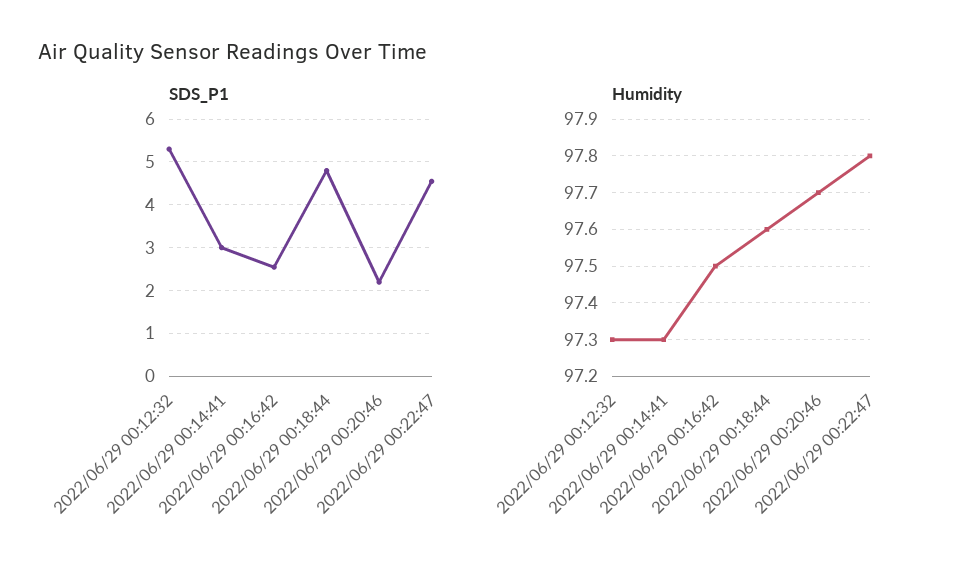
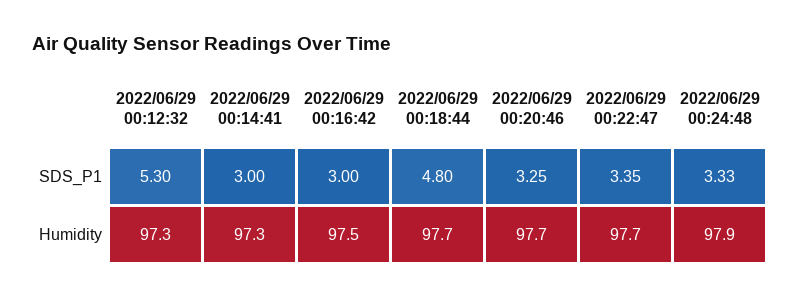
SDS_P1, 2022/06/29 00:16:42: 2.6 -> 3
SDS_P1, 2022/06/29 00:20:46: 2.2 -> 3.25
SDS_P1, 2022/06/29 00:22:47: 4.6 -> 3.35
Humidity, 2022/06/29 00:18:44: 97.6 -> 97.7
Humidity, 2022/06/29 00:22:47: 97.8 -> 97.7
SDS_P1, 2022/06/29 00:24:48: none -> 3.33
Humidity, 2022/06/29 00:24:48: none -> 97.9

